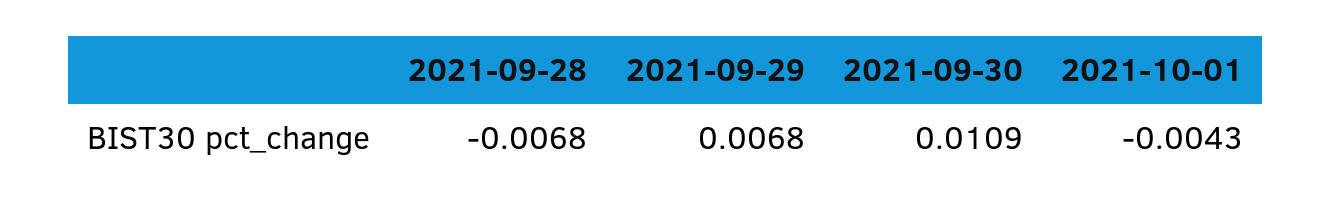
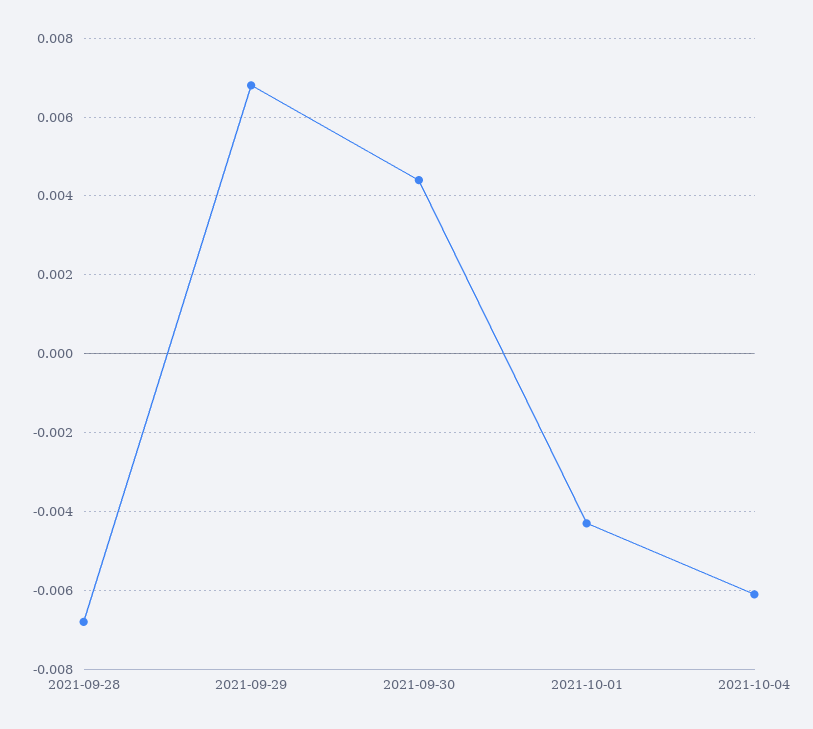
2021-09-30: 0.0109 -> 0.0045
2021-10-04: none -> -0.006

